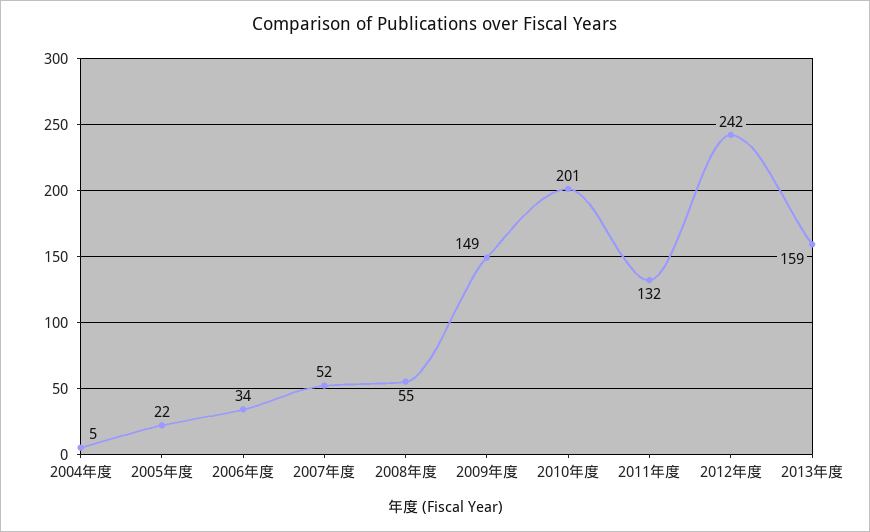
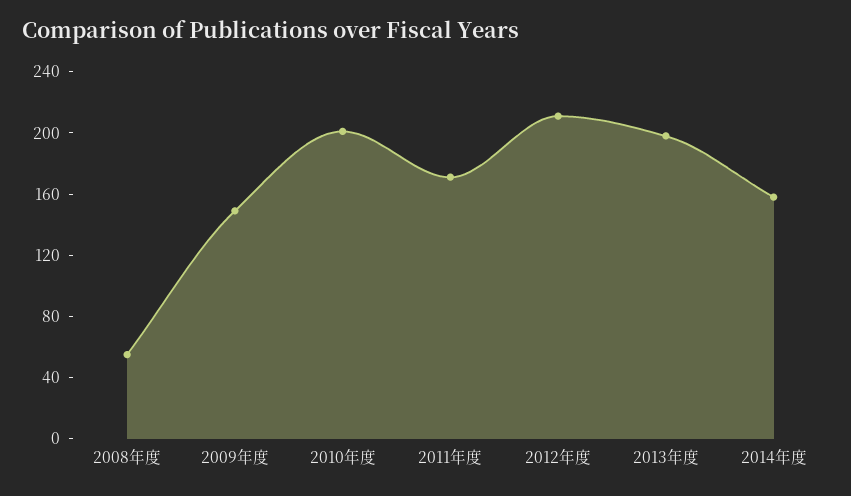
2004年度: 5 -> none
2005年度: 22 -> none
2006年度: 34 -> none
2007年度: 52 -> none
2011年度: 132 -> 170
2012年度: 242 -> 210
2013年度: 159 -> 200
2014年度: none -> 160

